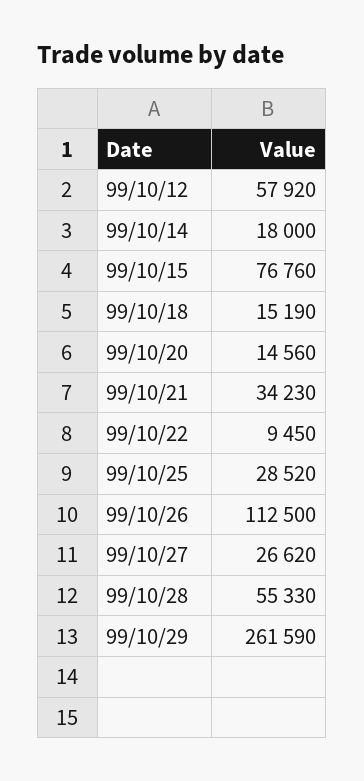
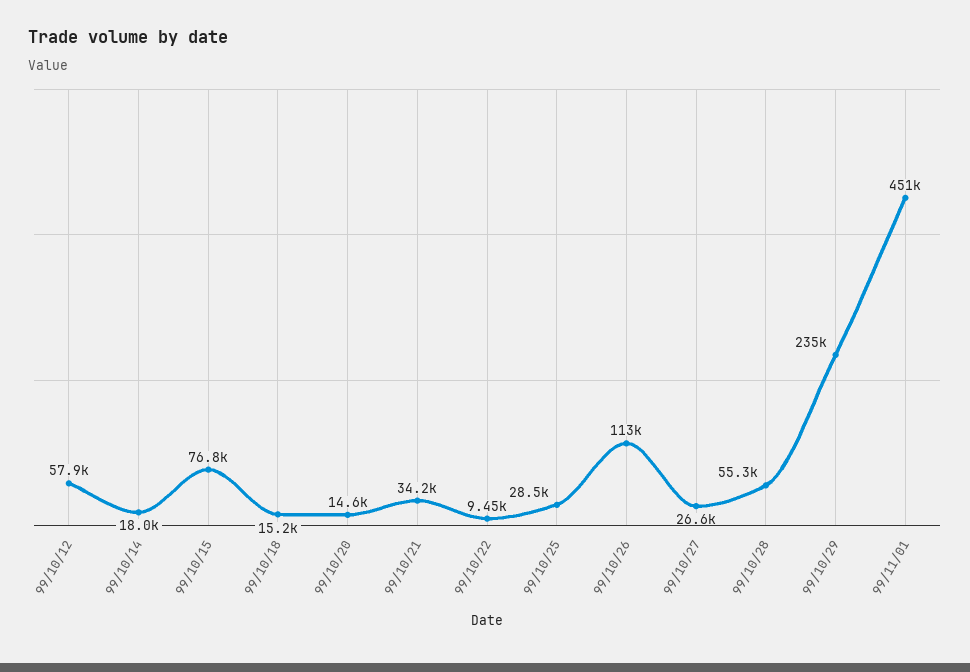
99/10/29: 261590 -> 235000
99/11/01: none -> 451000

